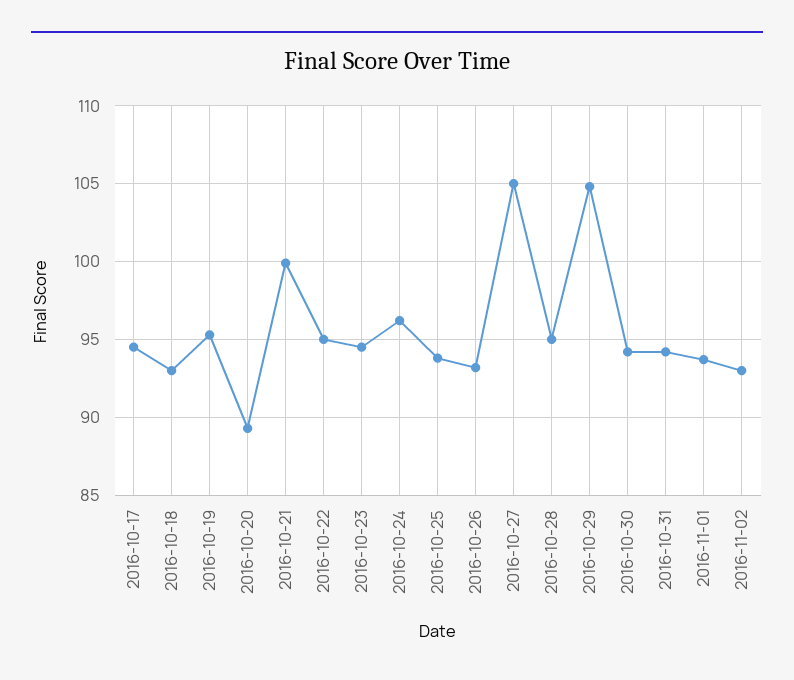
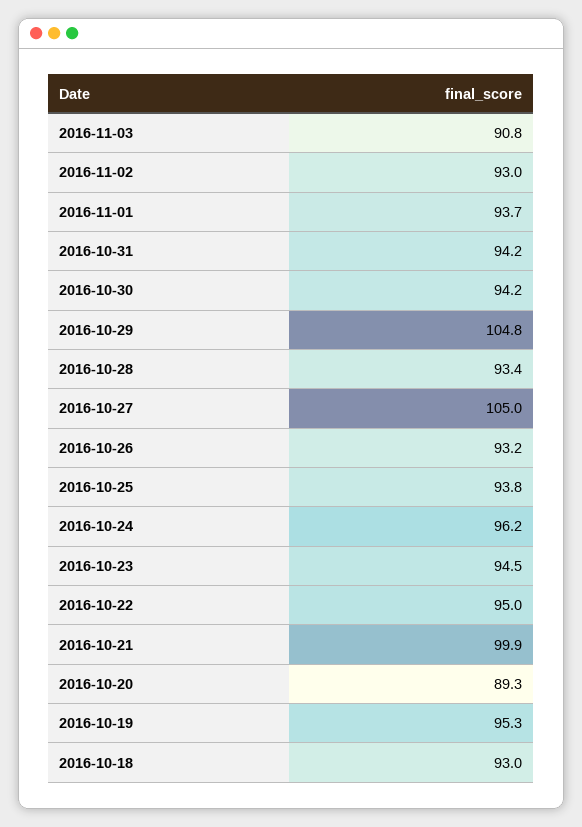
2016-10-17: 94.5 -> none
2016-10-28: 95 -> 93.4
2016-11-03: none -> 90.8

